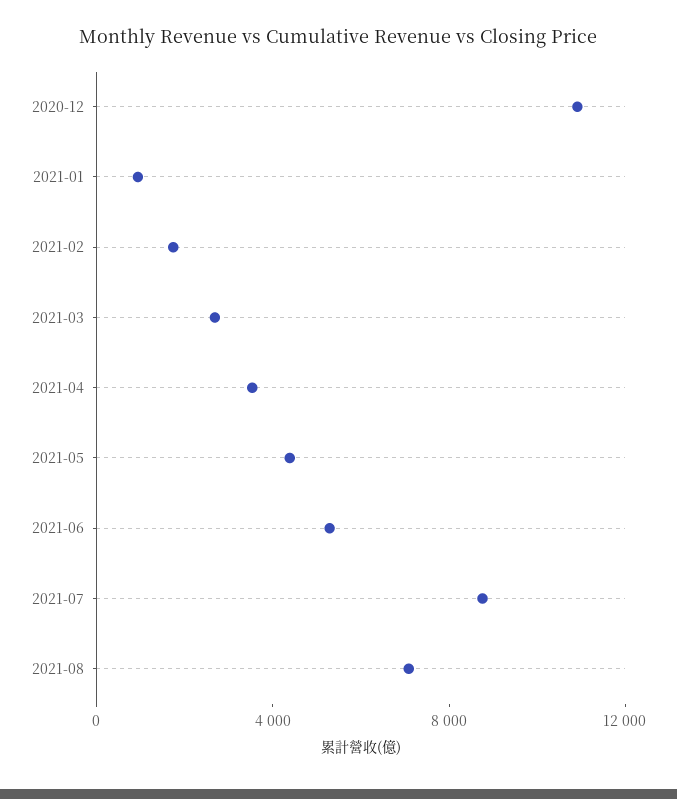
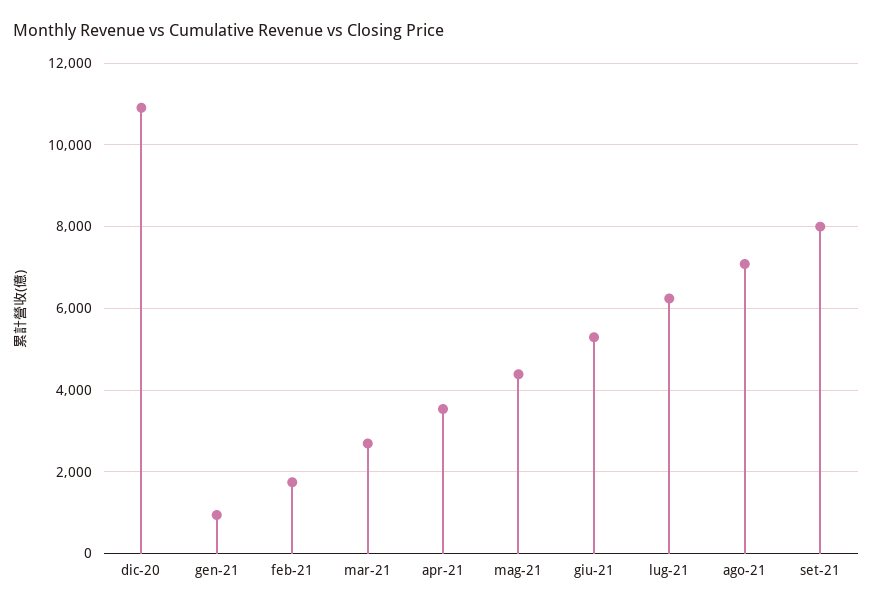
2021-07: 9000 -> 6200
set-21: none -> 8000

